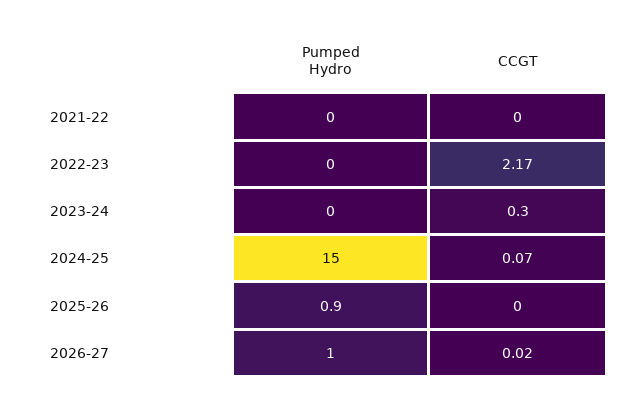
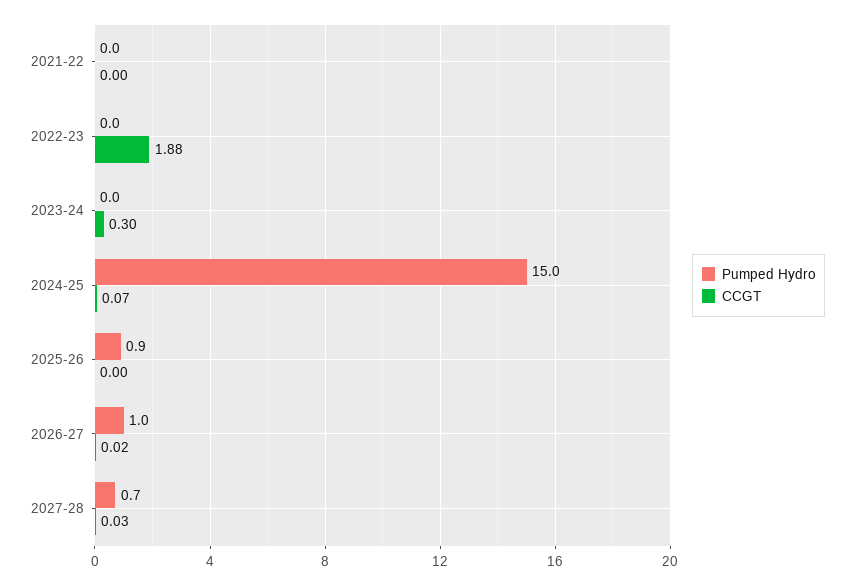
CCGT, 2022-23: 2.17 -> 1.88
Pumped Hydro, 2027-28: none -> 0.7
CCGT, 2027-28: none -> 0.03

